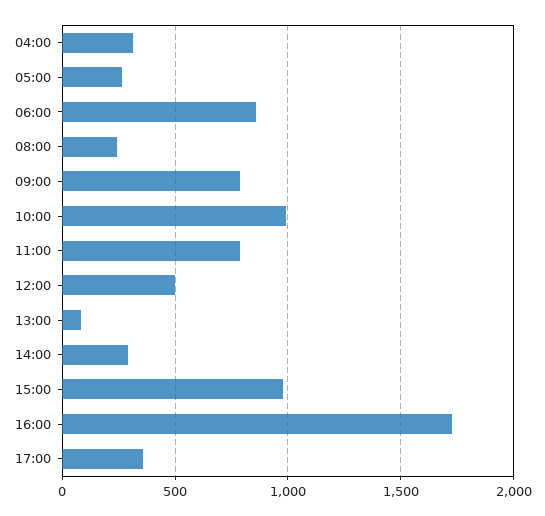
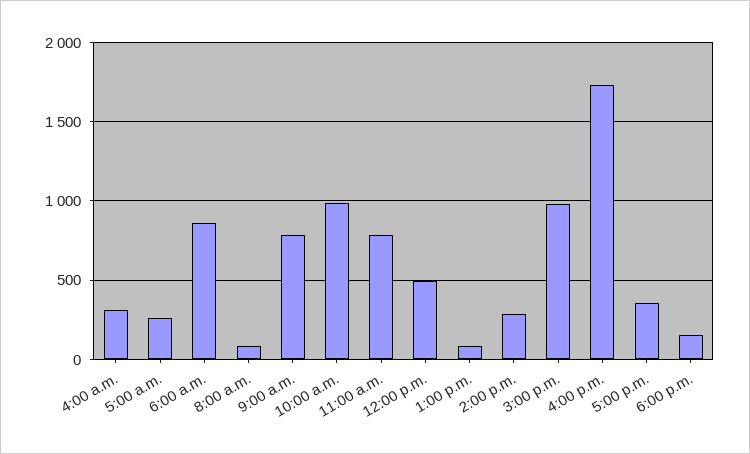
08:00: 250 -> 100
6:00 p.m.: none -> 150

